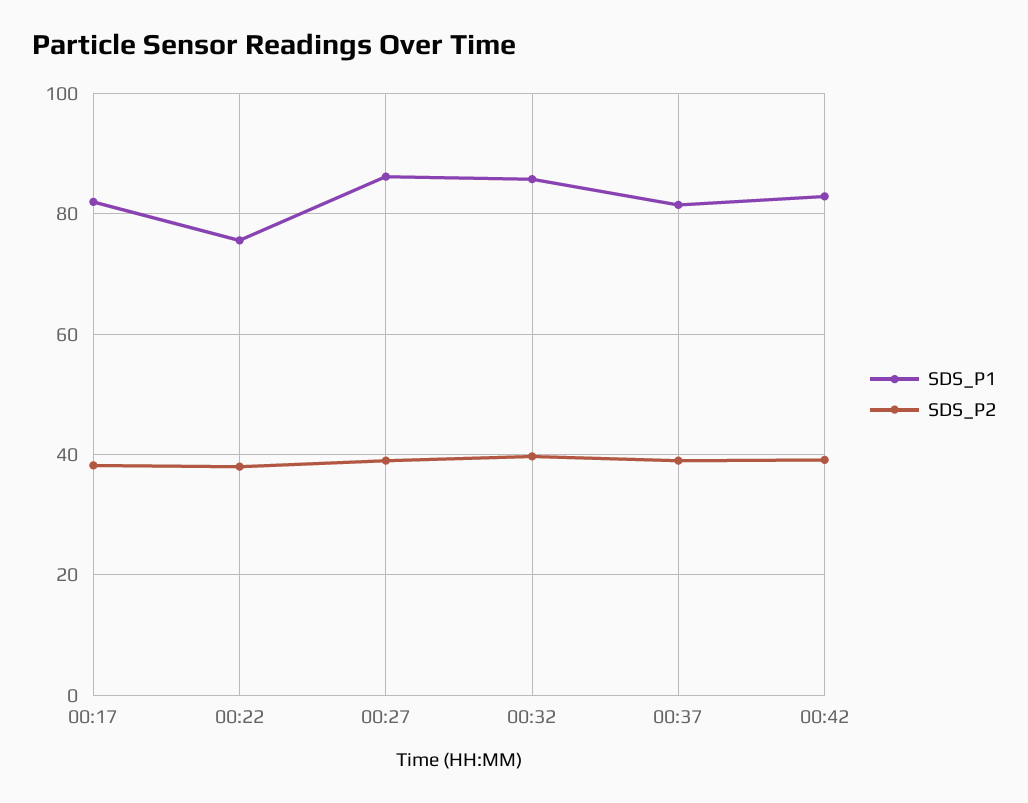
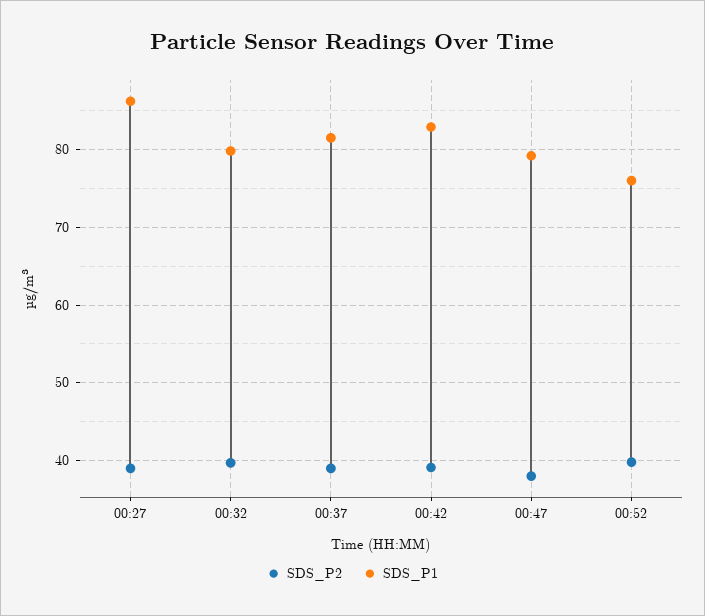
SDS_P1, 00:17: 82 -> none
SDS_P2, 00:17: 38 -> none
SDS_P1, 00:22: 76 -> none
SDS_P2, 00:22: 38 -> none
SDS_P1, 00:32: 86 -> 80
SDS_P2, 00:47: none -> 38
SDS_P1, 00:47: none -> 79
SDS_P2, 00:52: none -> 40
SDS_P1, 00:52: none -> 76

